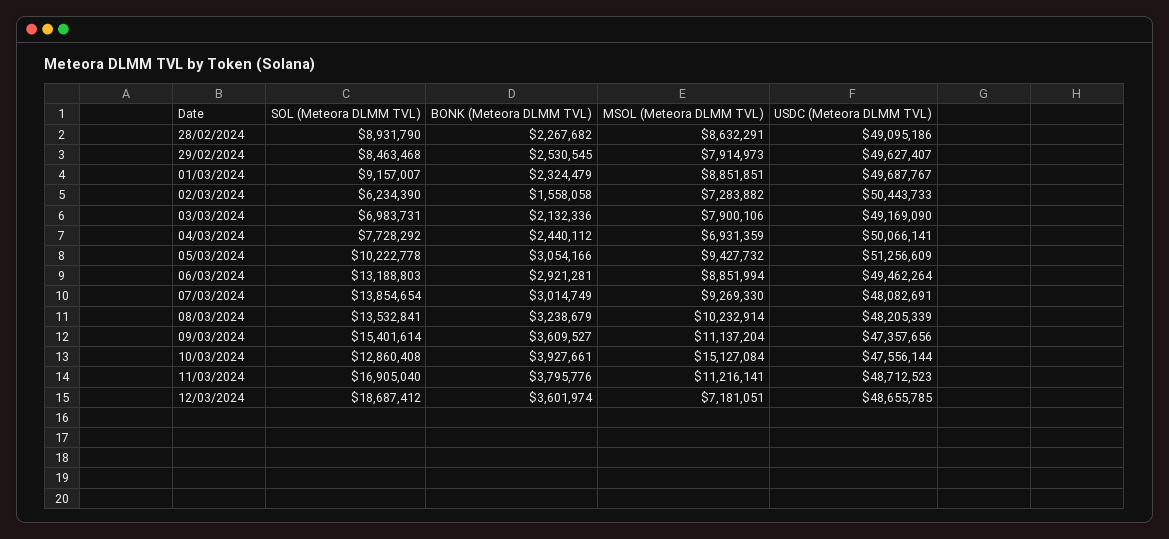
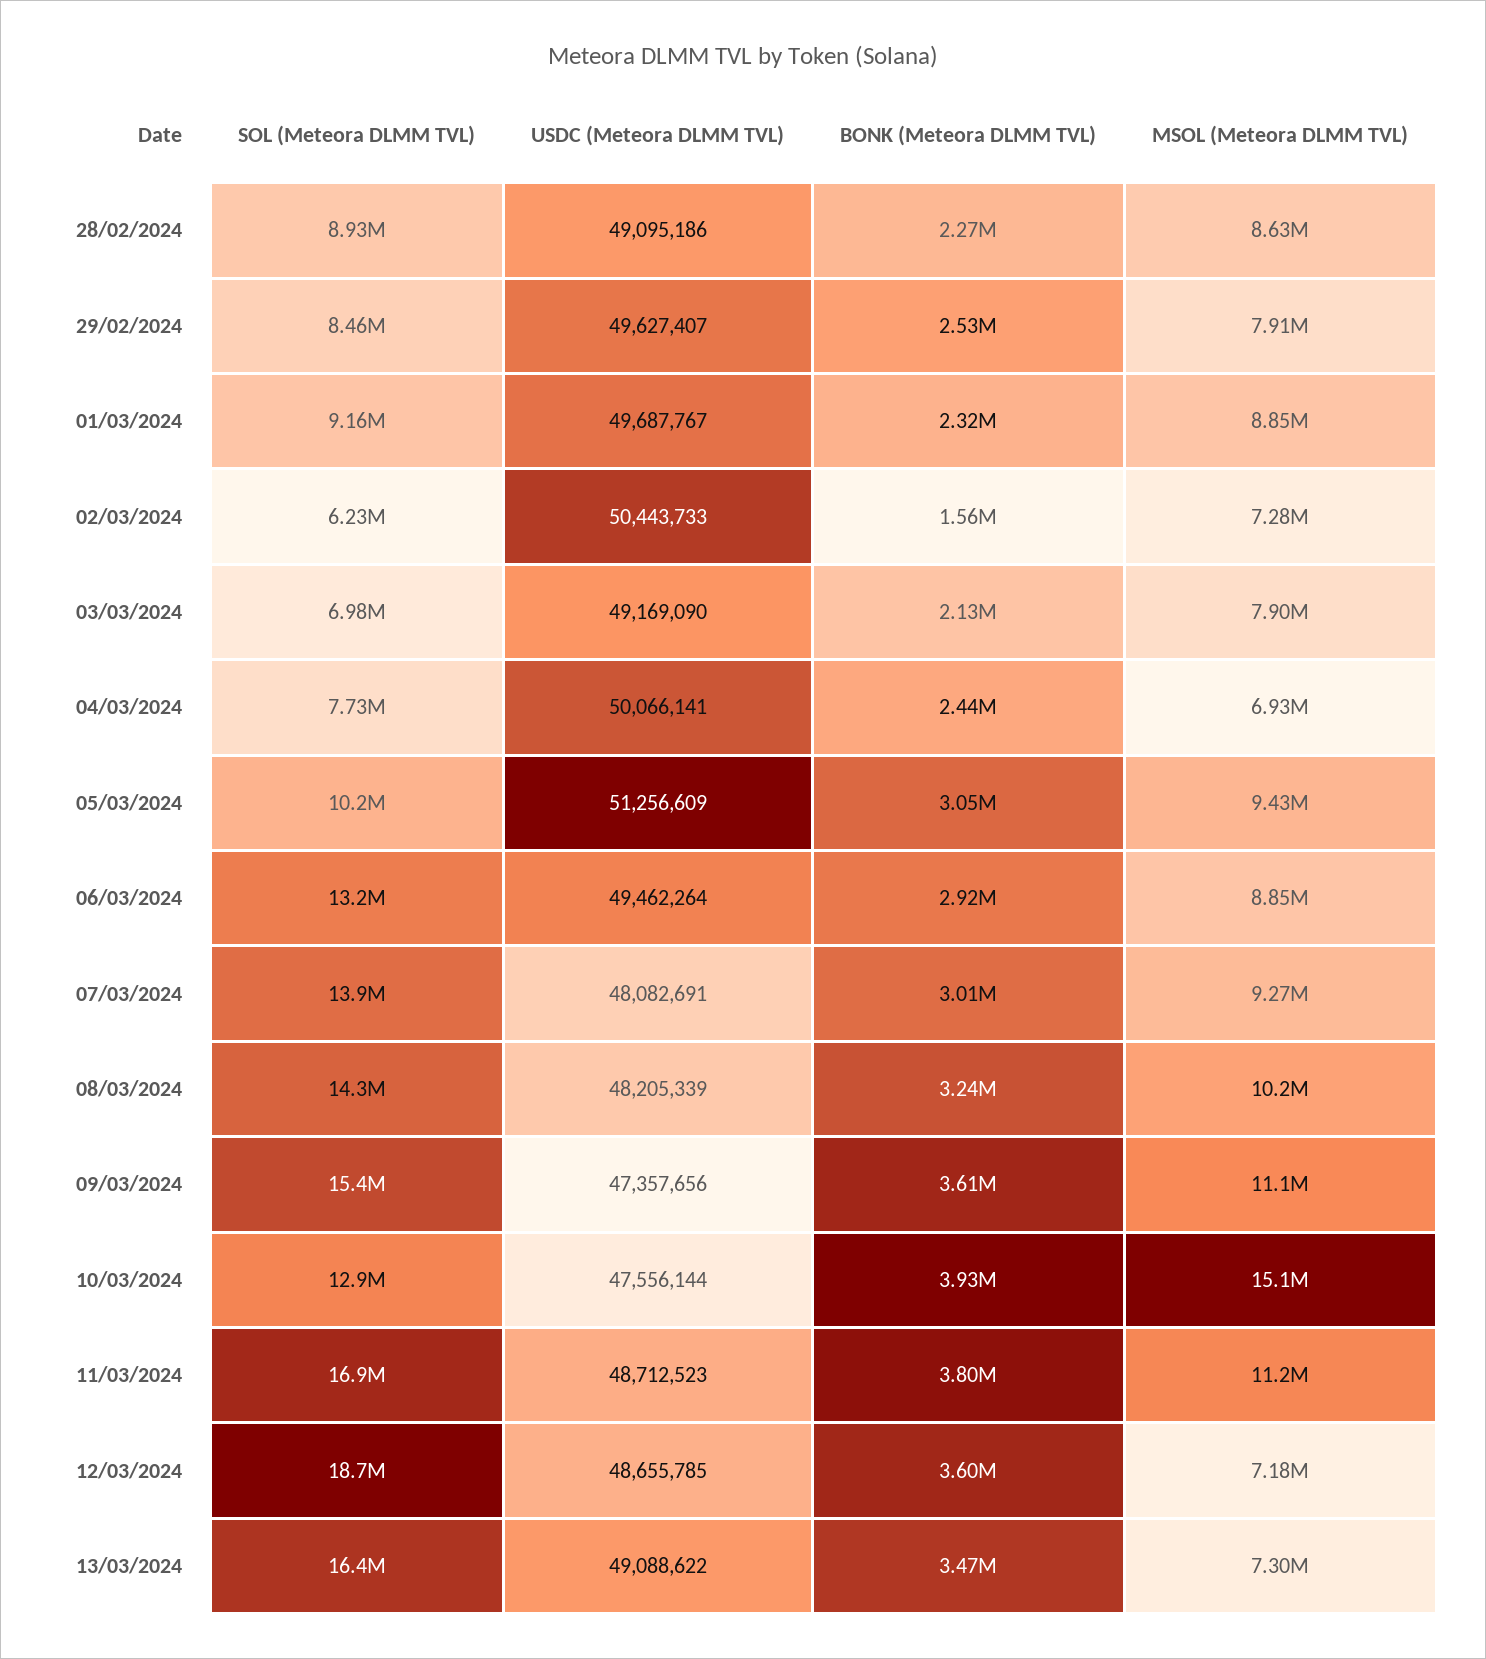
SOL (Meteora DLMM TVL), 08/03/2024: 13532841 -> 14300000
SOL (Meteora DLMM TVL), 13/03/2024: none -> 16400000
USDC (Meteora DLMM TVL), 13/03/2024: none -> 49088622
BONK (Meteora DLMM TVL), 13/03/2024: none -> 3470000
MSOL (Meteora DLMM TVL), 13/03/2024: none -> 7300000

